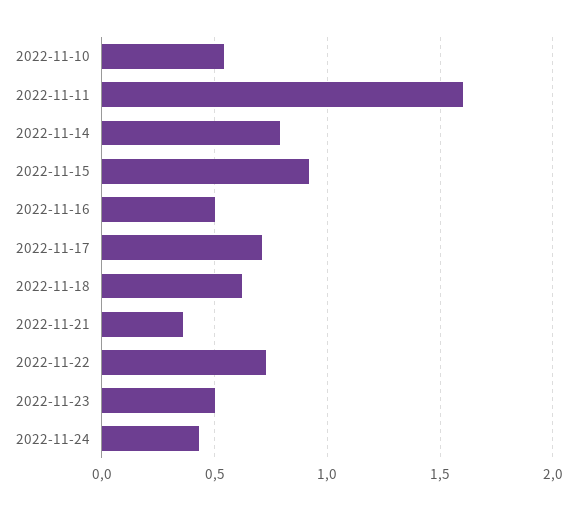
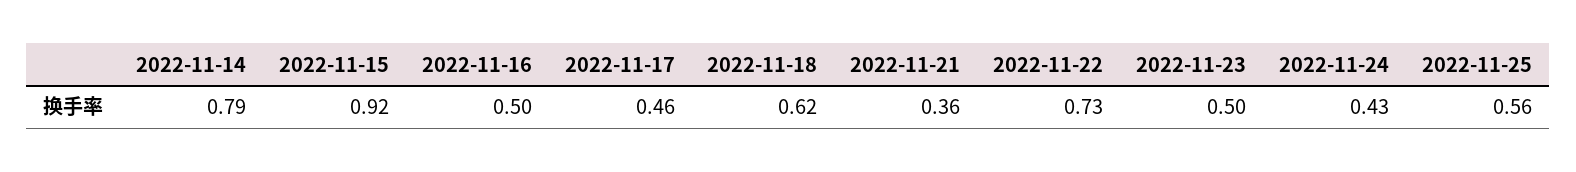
2022-11-10: 0.55 -> none
2022-11-11: 1.6 -> none
2022-11-17: 0.7 -> 0.46
2022-11-25: none -> 0.56

